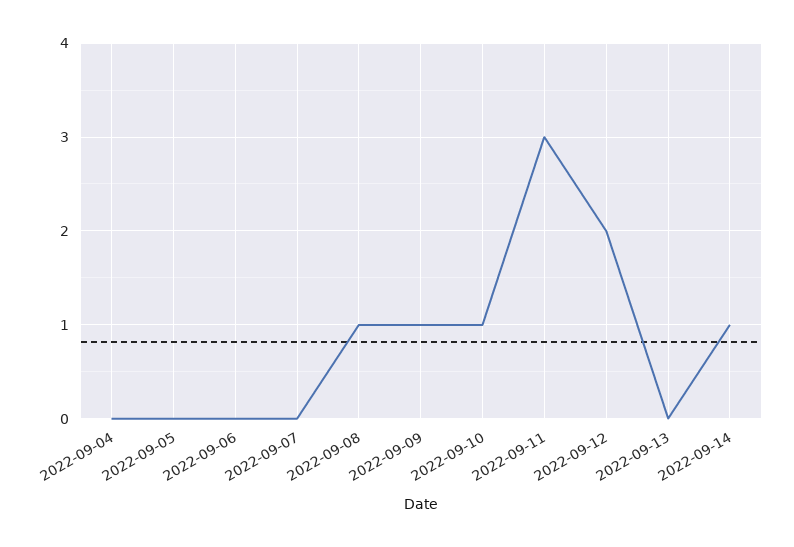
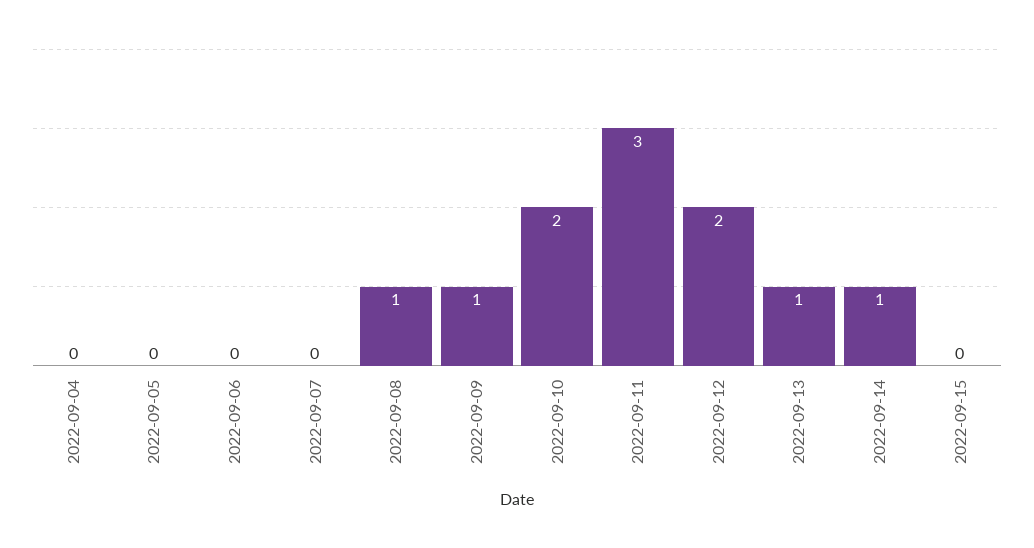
2022-09-10: 1 -> 2
2022-09-13: 0 -> 1
2022-09-15: none -> 0

